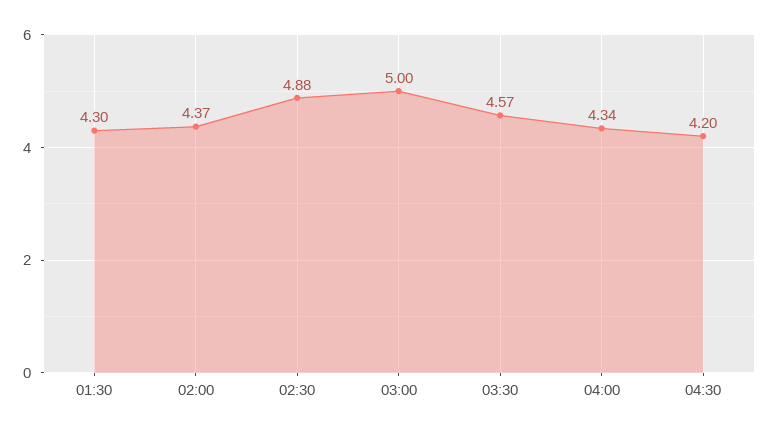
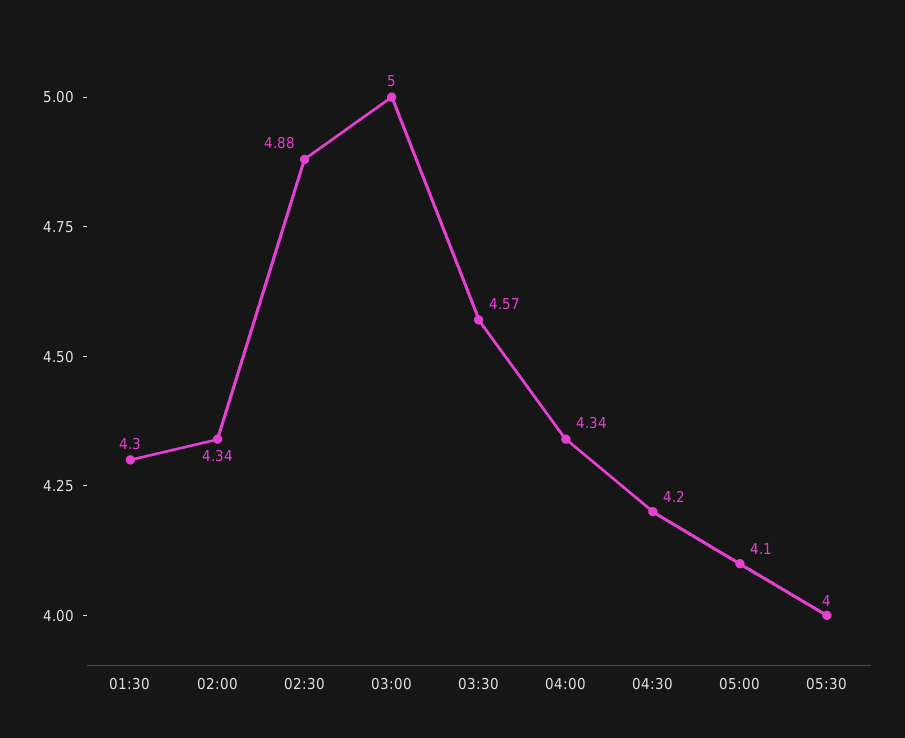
02:00: 4.37 -> 4.34
05:00: none -> 4.1
05:30: none -> 4

